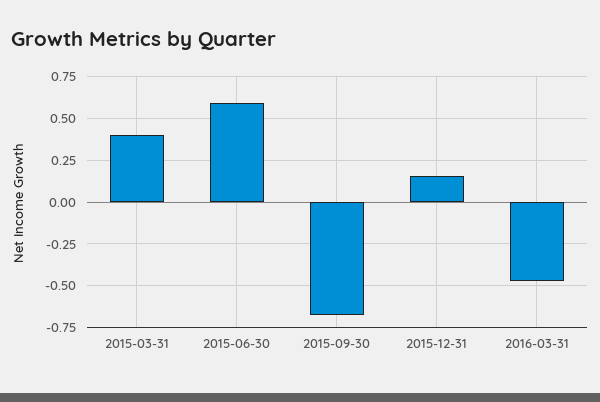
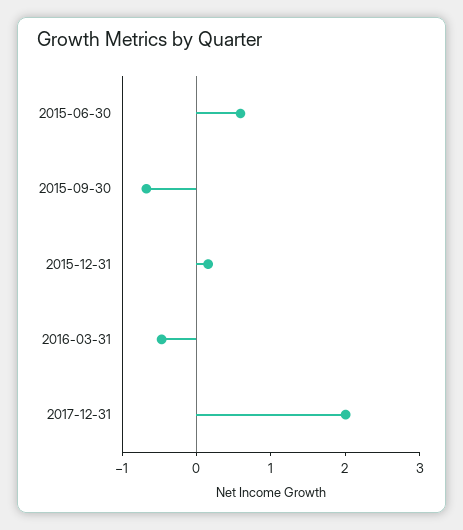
2015-03-31: 0.4 -> none
2017-12-31: none -> 2

